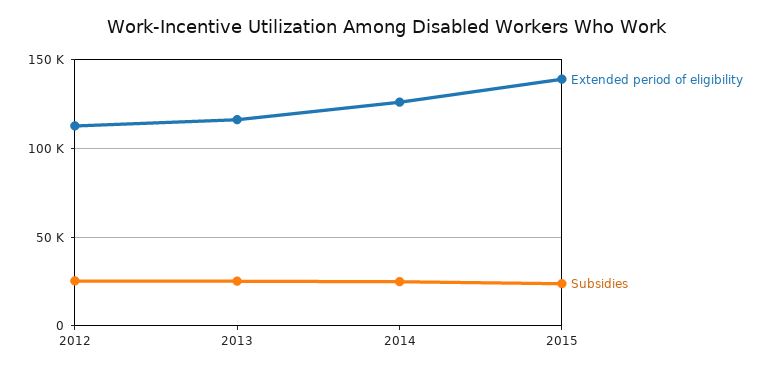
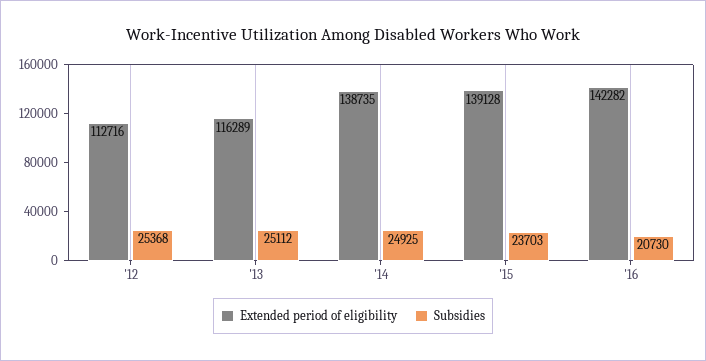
Extended period of eligibility, 2014: 125000 -> 138735
Extended period of eligibility, '16: none -> 142282
Subsidies, '16: none -> 20730

